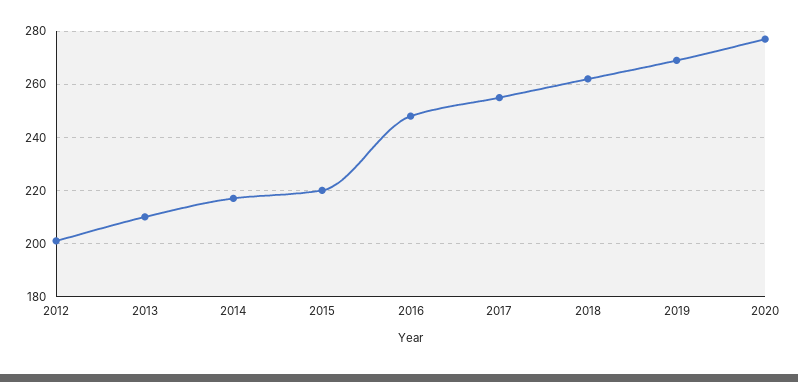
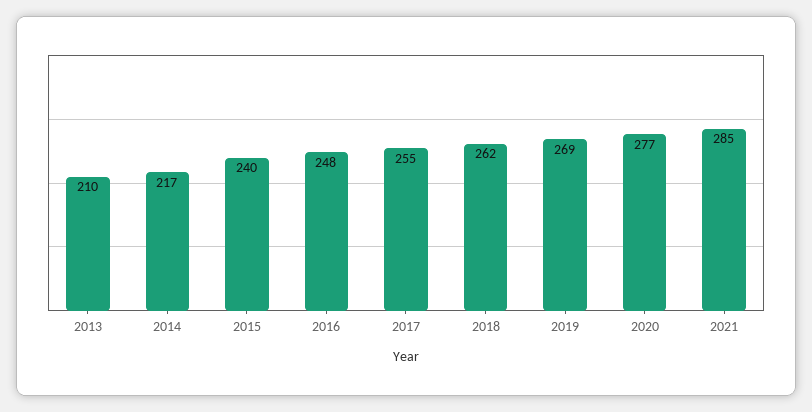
2012: 200 -> none
2015: 220 -> 240
2021: none -> 285

